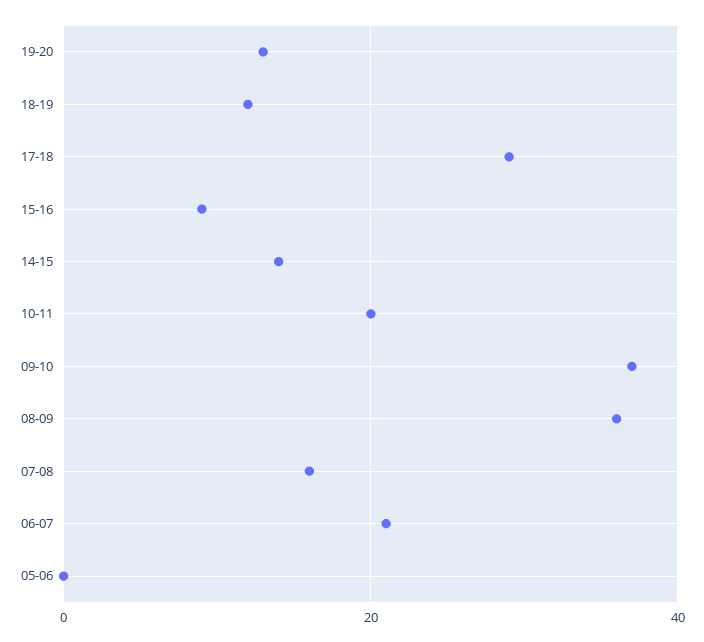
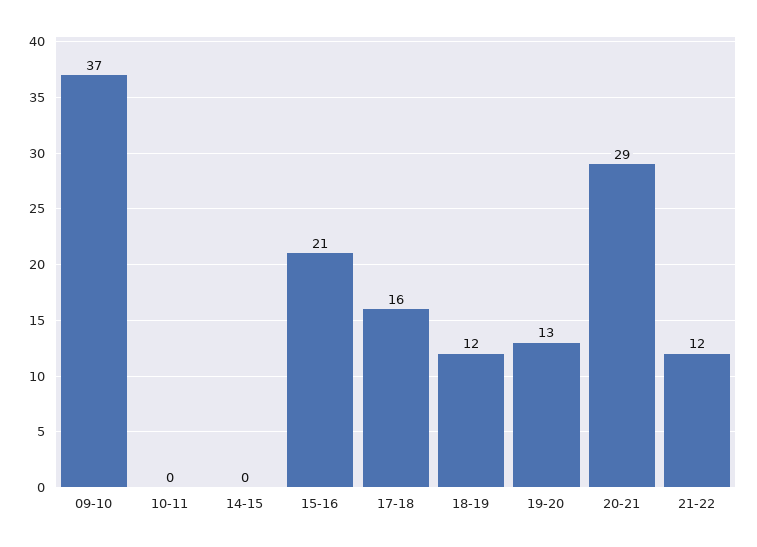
17-18: 30 -> 16
15-16: 10 -> 21
14-15: 15 -> 0
10-11: 20 -> 0
08-09: 35 -> none
07-08: 15 -> none
06-07: 20 -> none
05-06: 0 -> none
20-21: none -> 29
21-22: none -> 12

